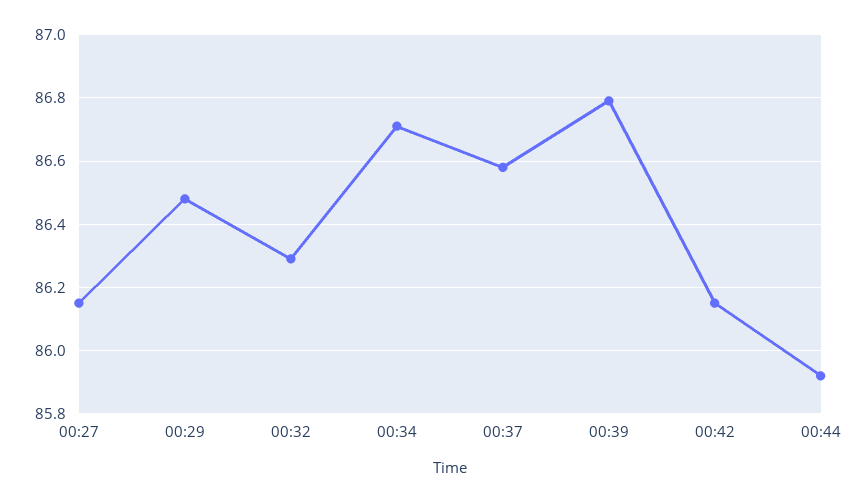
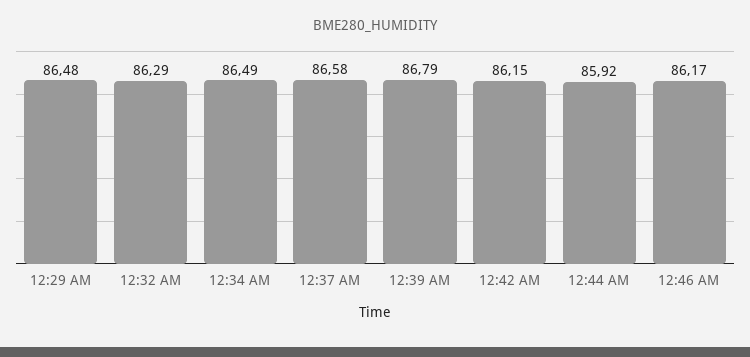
00:27: 86.15 -> none
00:34: 86.7 -> 86.49
12:46 AM: none -> 86.17

